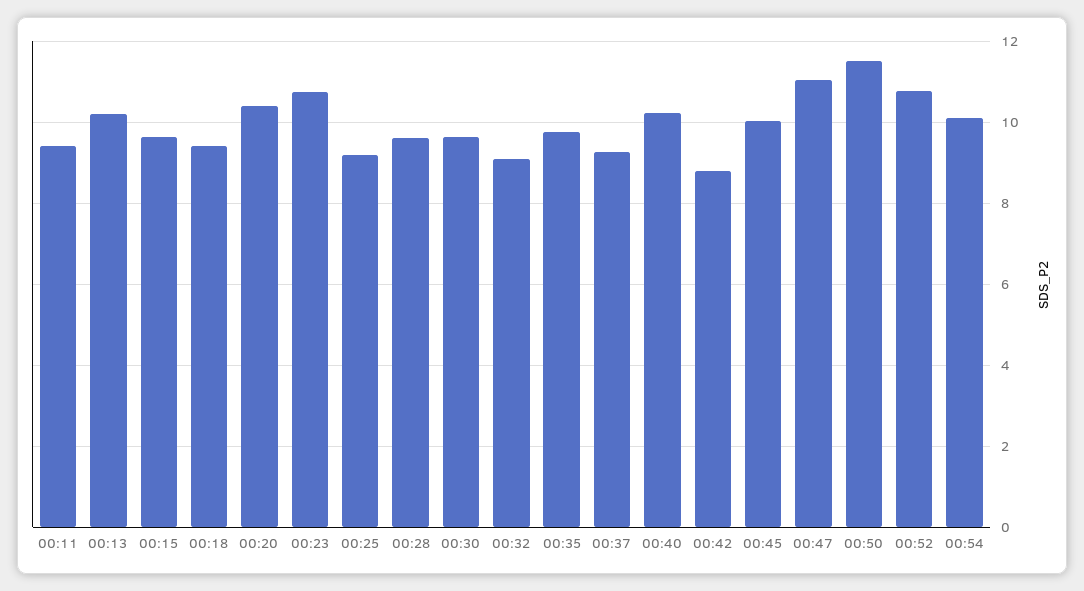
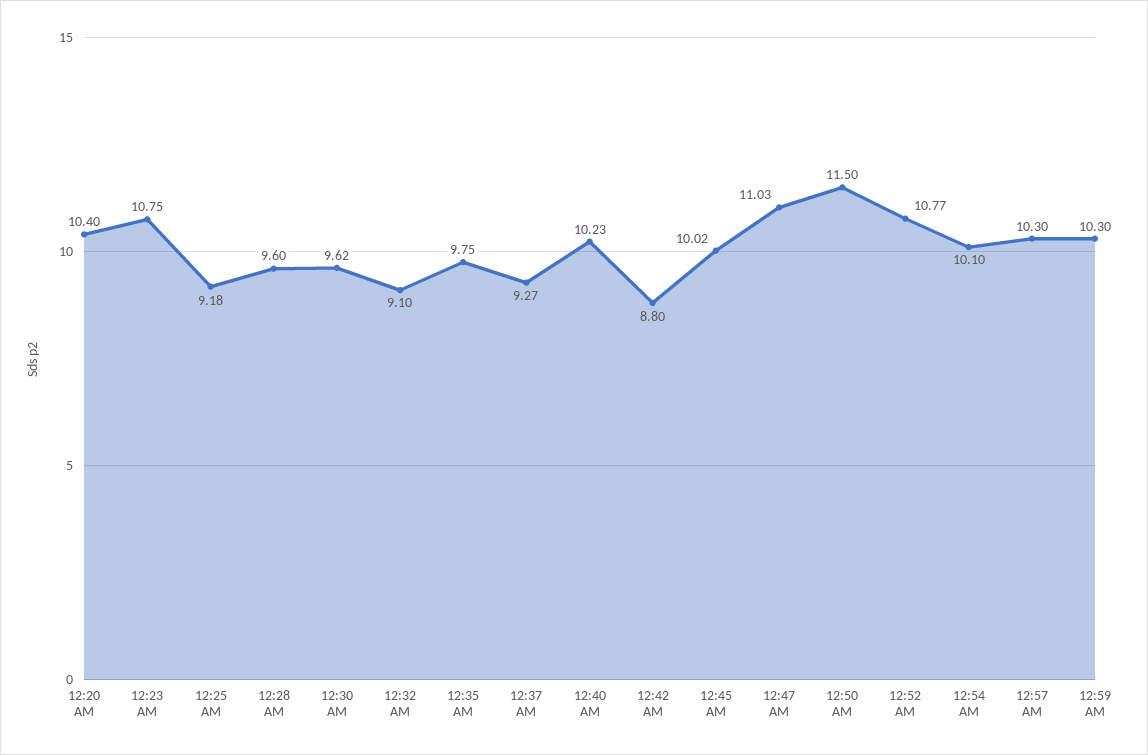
00:11: 9.4 -> none
00:13: 10.2 -> none
00:15: 9.6 -> none
00:18: 9.4 -> none
12:57 AM: none -> 10.3
12:59 AM: none -> 10.3

